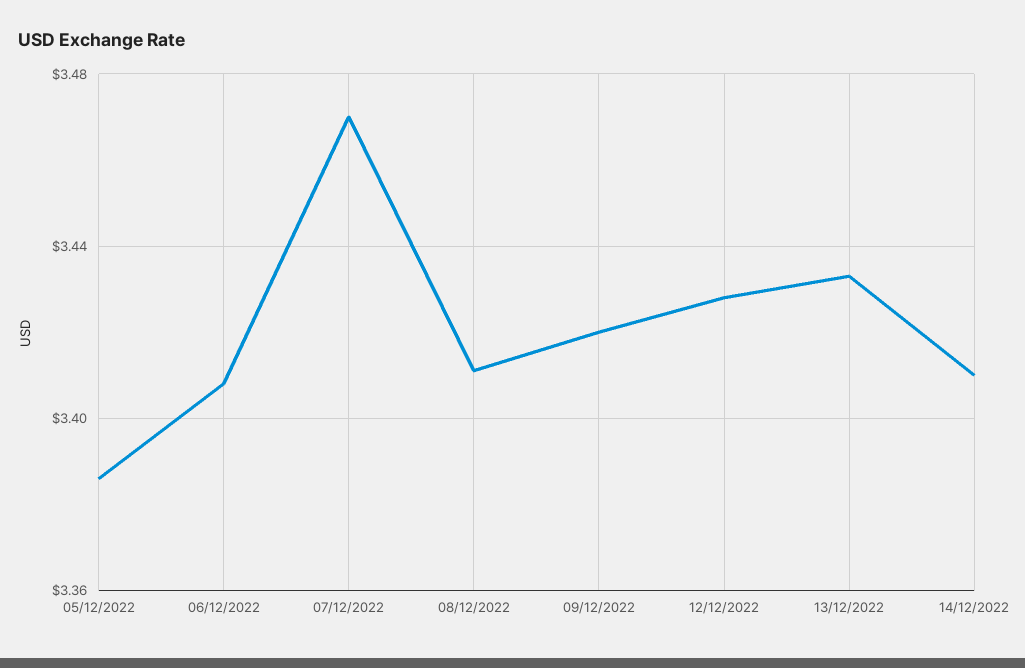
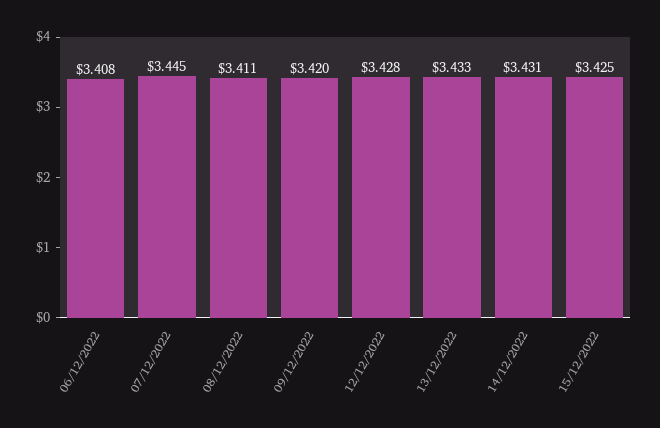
05/12/2022: 3.385 -> none
07/12/2022: 3.47 -> 3.445
14/12/2022: 3.41 -> 3.431
15/12/2022: none -> 3.425

